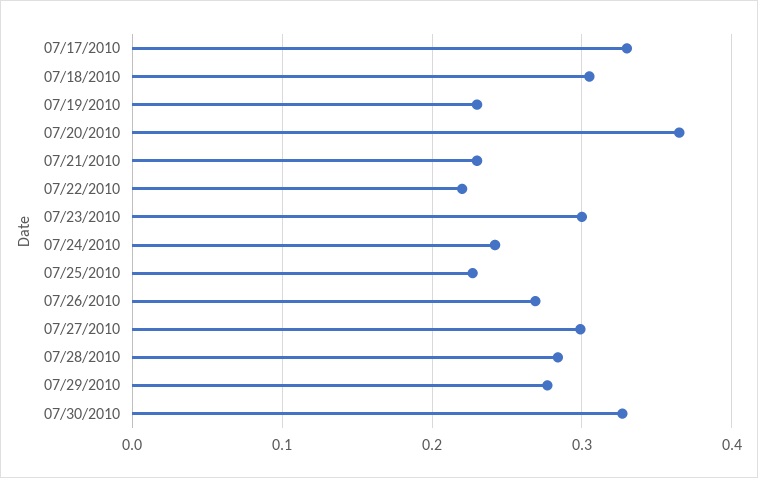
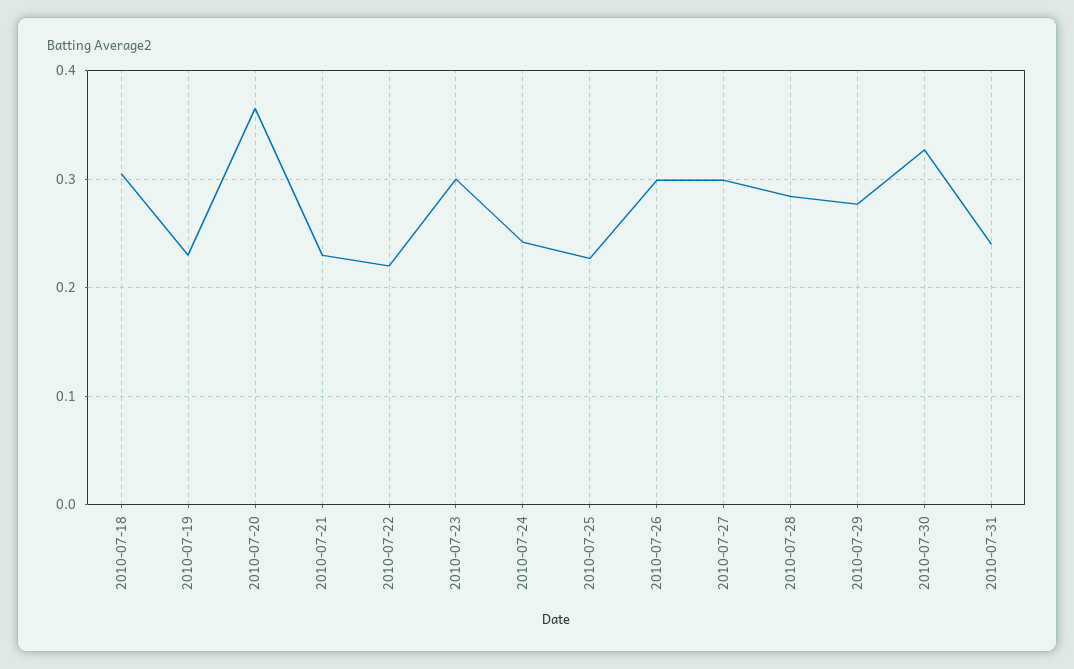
07/17/2010: 0.33 -> none
07/26/2010: 0.27 -> 0.3
2010-07-31: none -> 0.24

